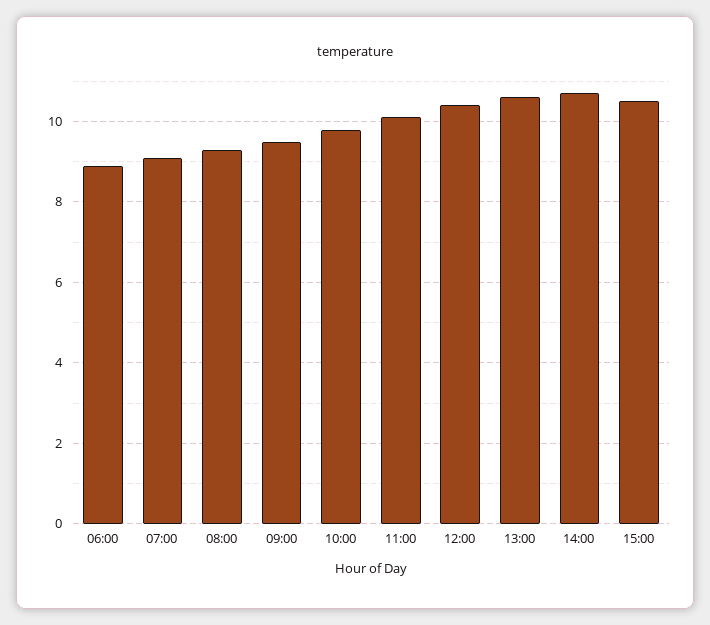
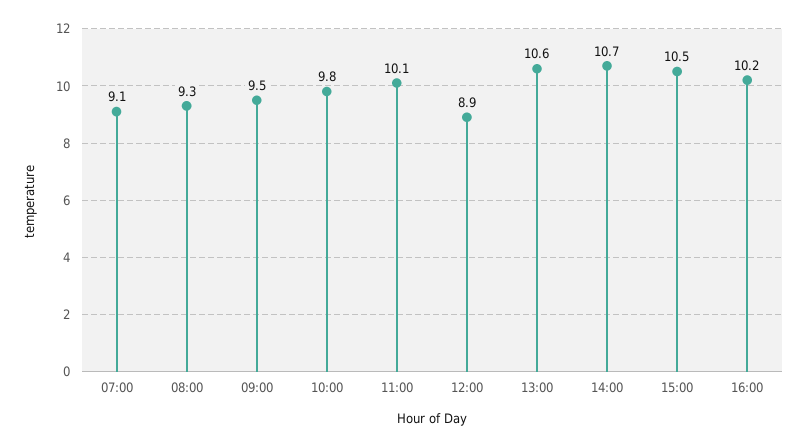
06:00: 9 -> none
12:00: 10.5 -> 8.9
16:00: none -> 10.2

